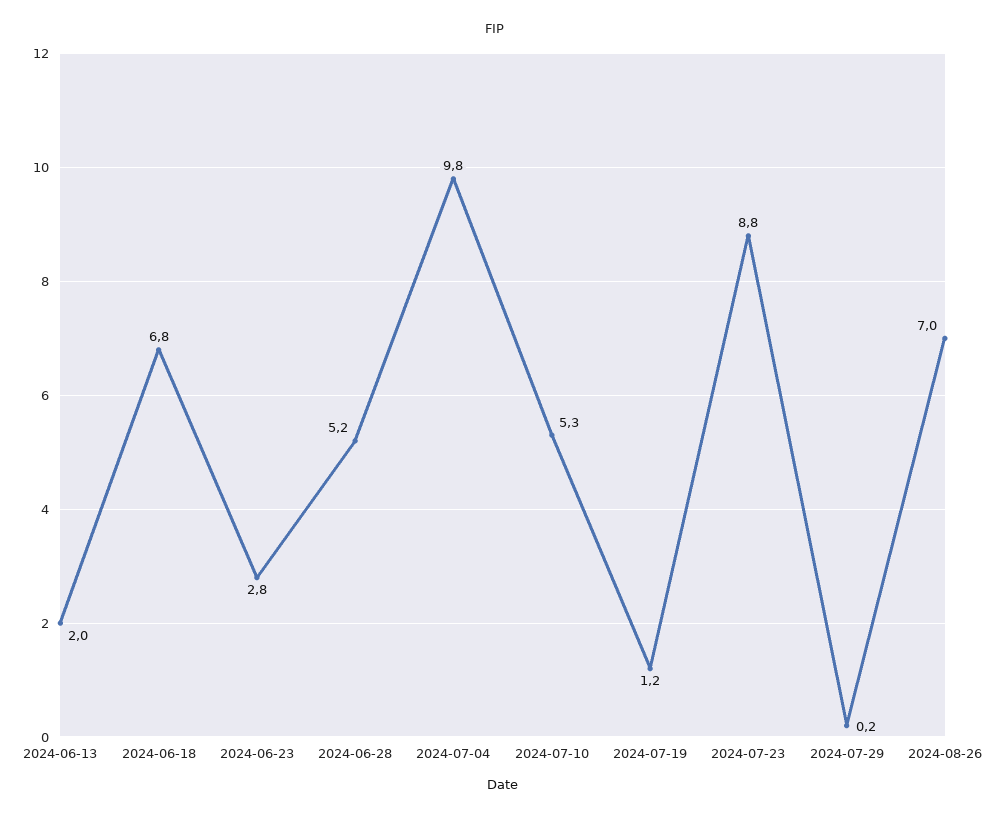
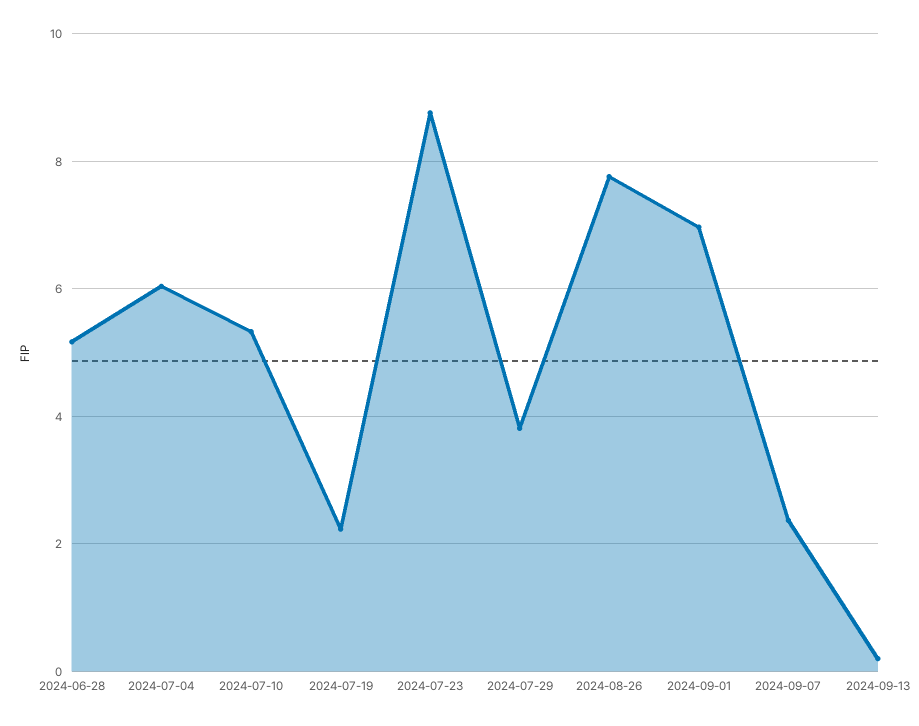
2024-06-13: 2 -> none
2024-06-18: 6.8 -> none
2024-06-23: 2.8 -> none
2024-07-04: 9.8 -> 6
2024-07-19: 1.2 -> 2.2
2024-07-29: 0.2 -> 3.8
2024-08-26: 7 -> 7.8
2024-09-01: none -> 7
2024-09-07: none -> 2.4
2024-09-13: none -> 0.2

